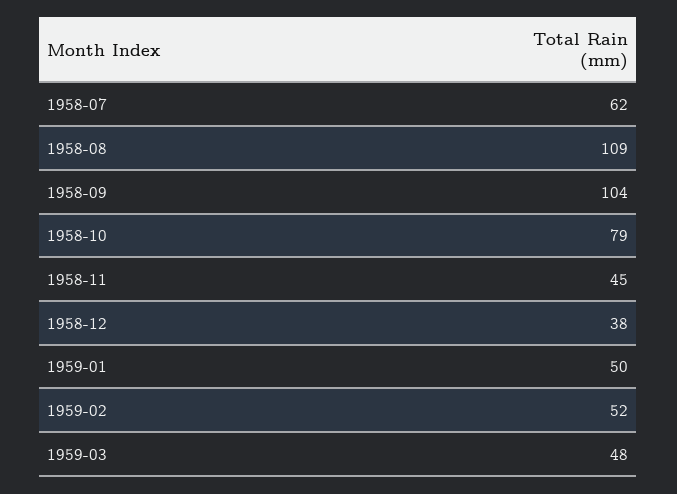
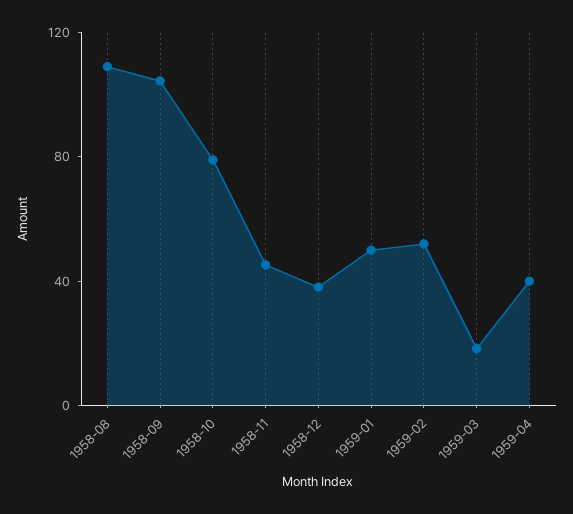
1958-07: 62 -> none
1959-03: 48 -> 20
1959-04: none -> 40

